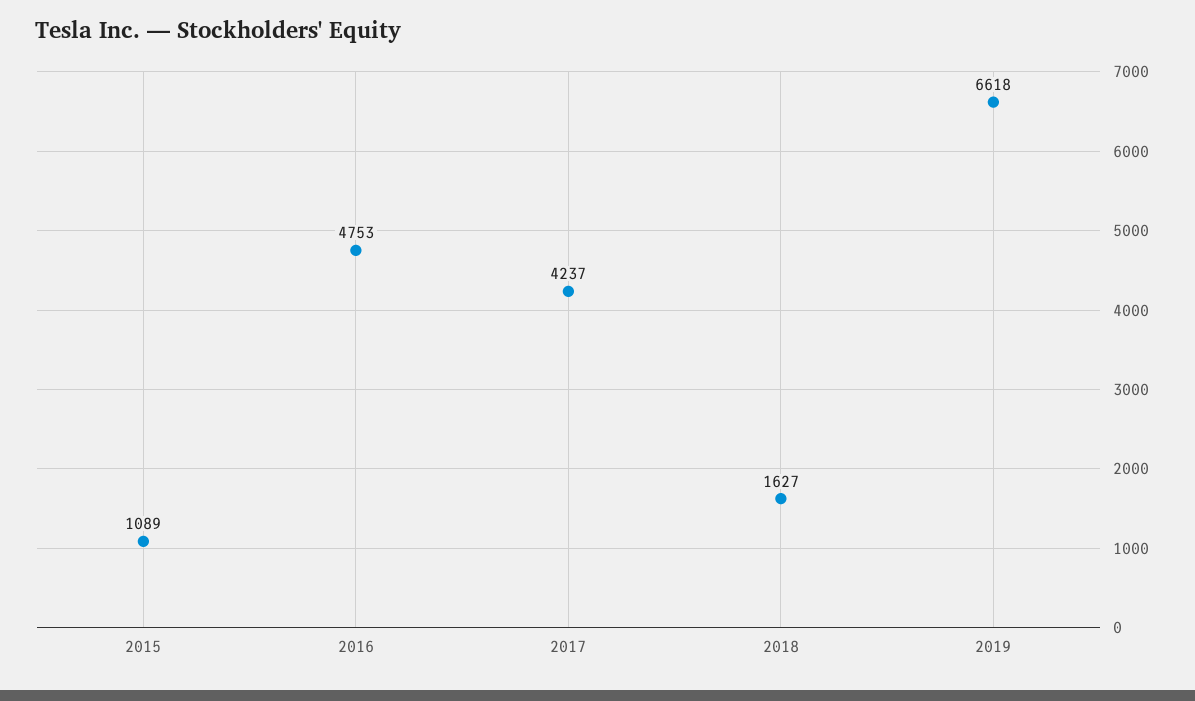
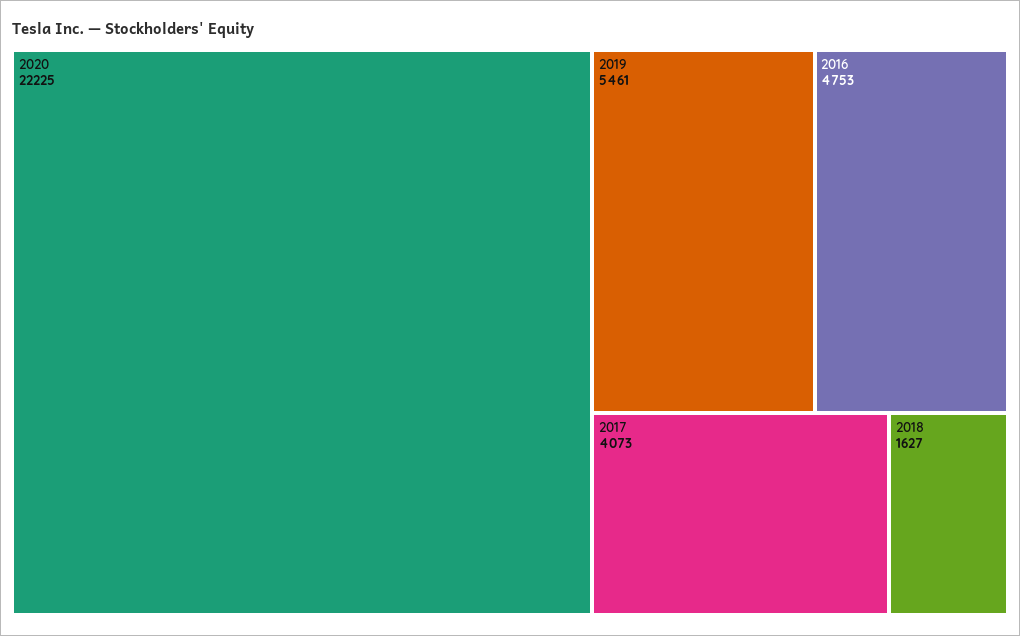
2015: 1089 -> none
2017: 4237 -> 4073
2019: 6618 -> 5461
2020: none -> 22225

